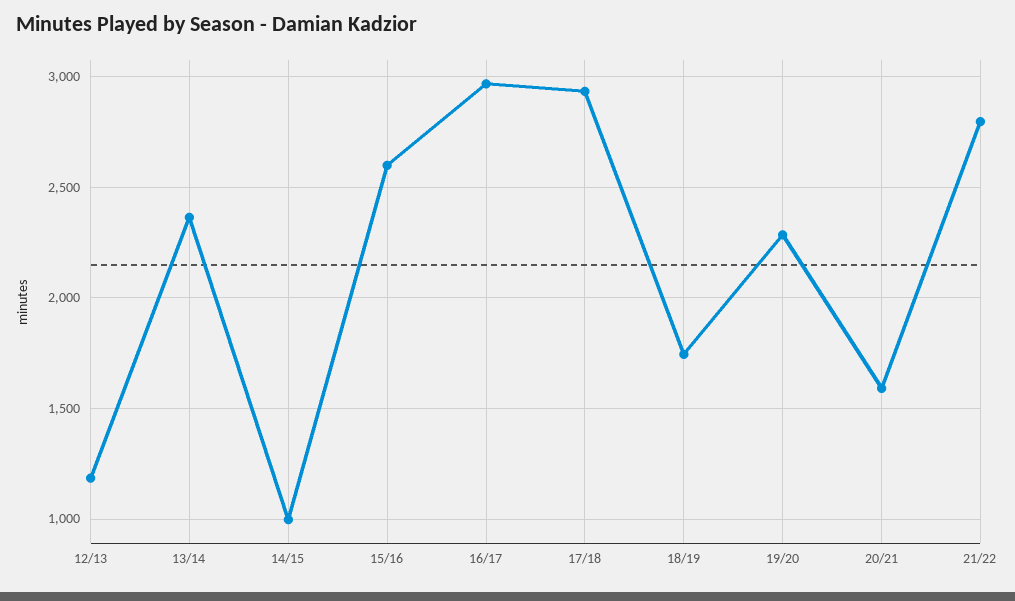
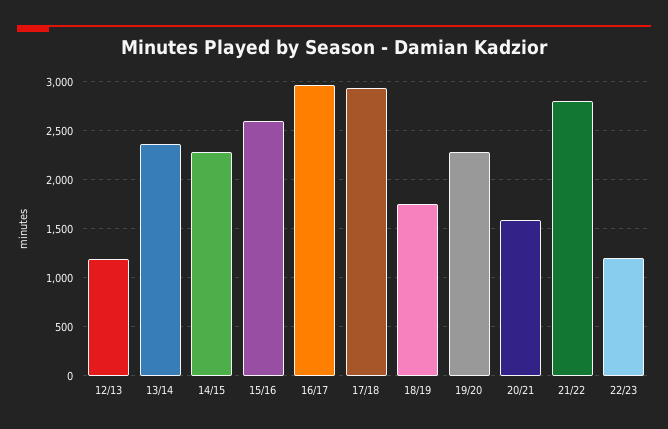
14/15: 1000 -> 2300
22/23: none -> 1200

